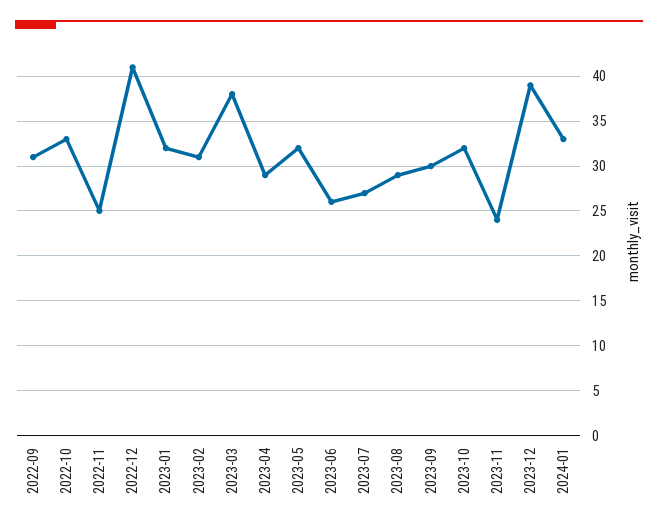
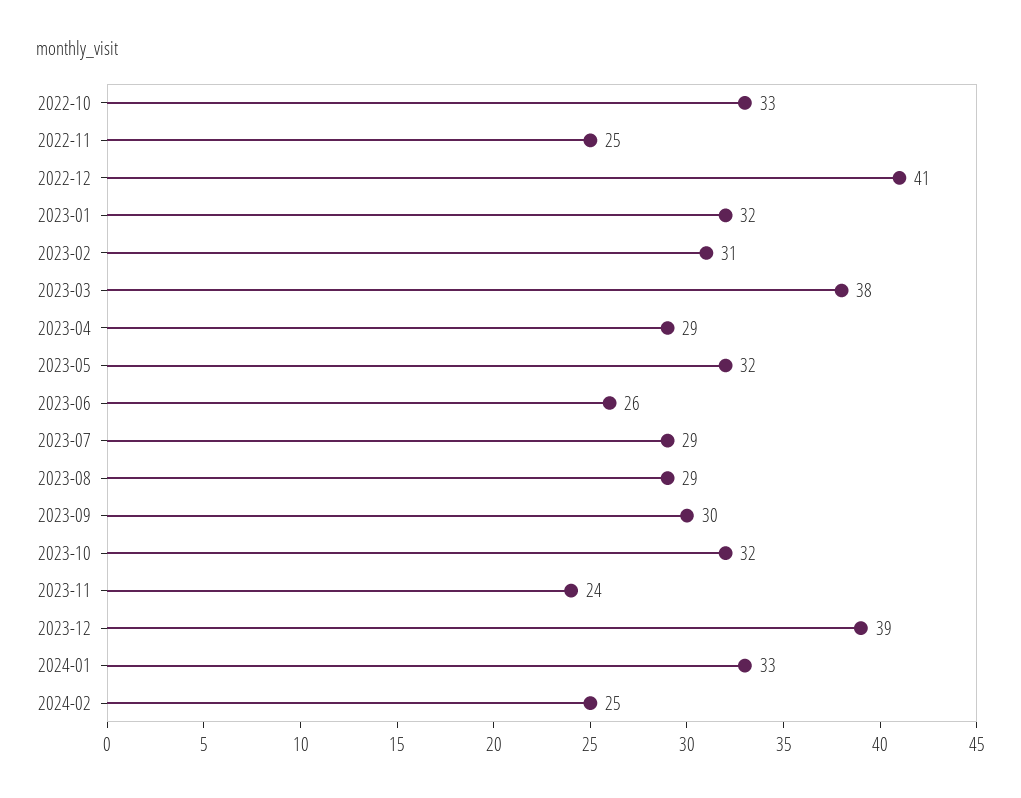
2022-09: 31 -> none
2023-07: 27 -> 29
2024-02: none -> 25

